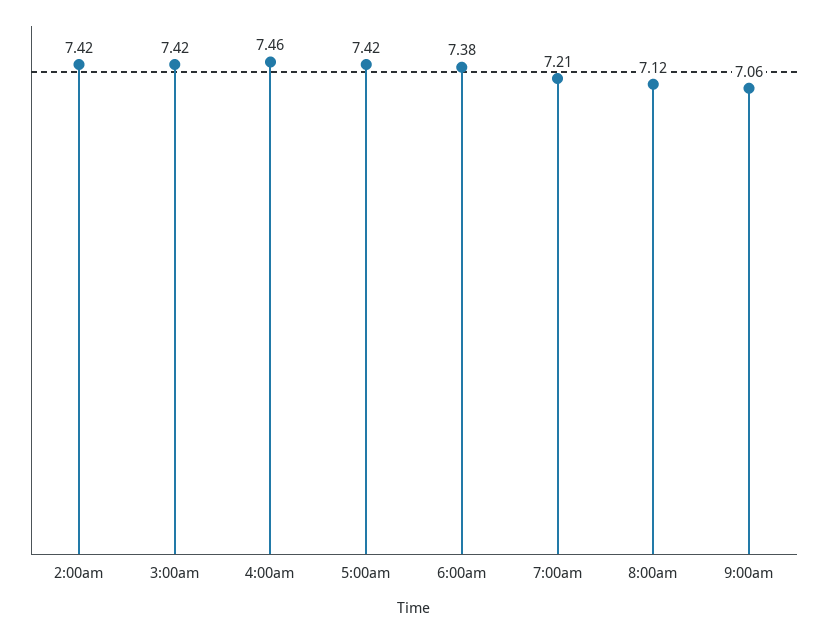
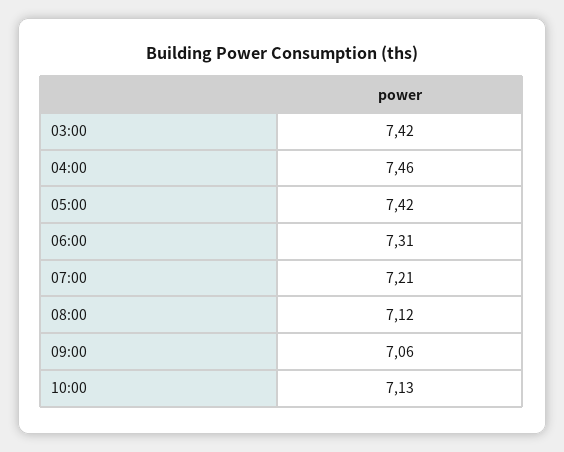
2:00am: 7.42 -> none
6:00am: 7.38 -> 7.31
10:00: none -> 7.13

